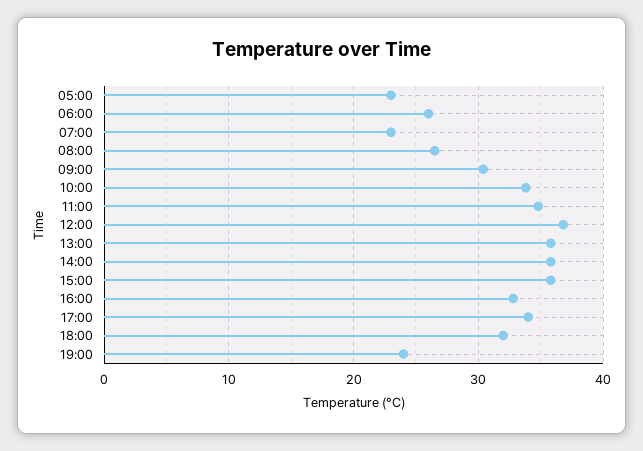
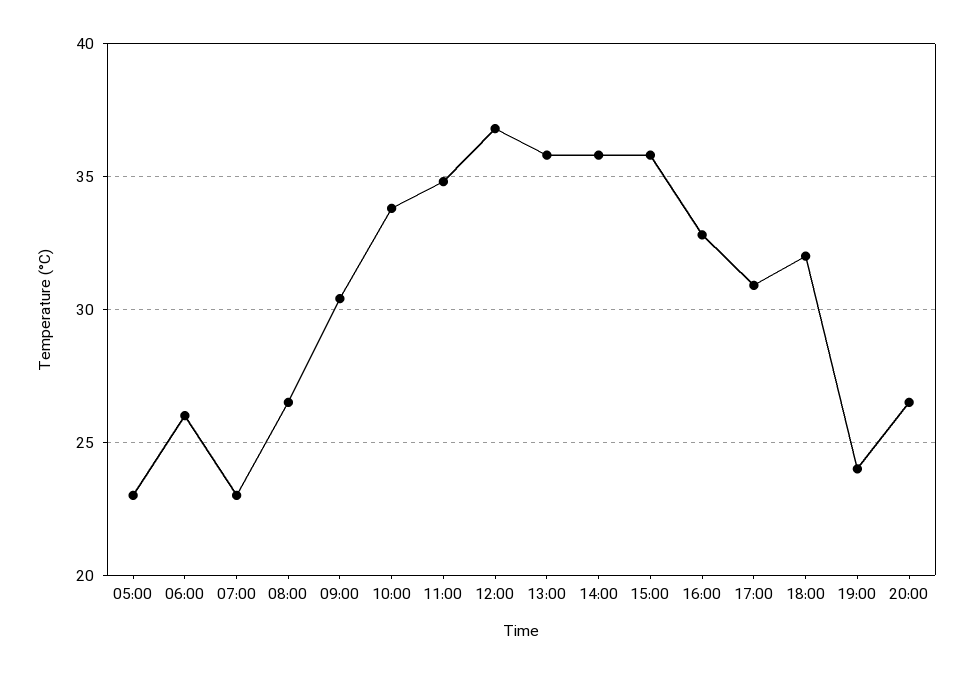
17:00: 34 -> 31
20:00: none -> 26.5

